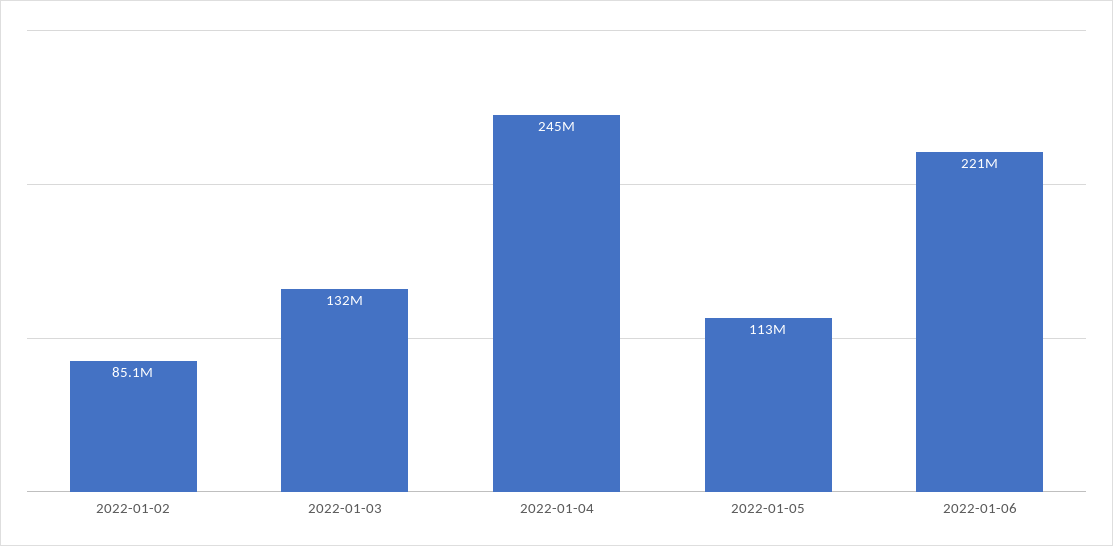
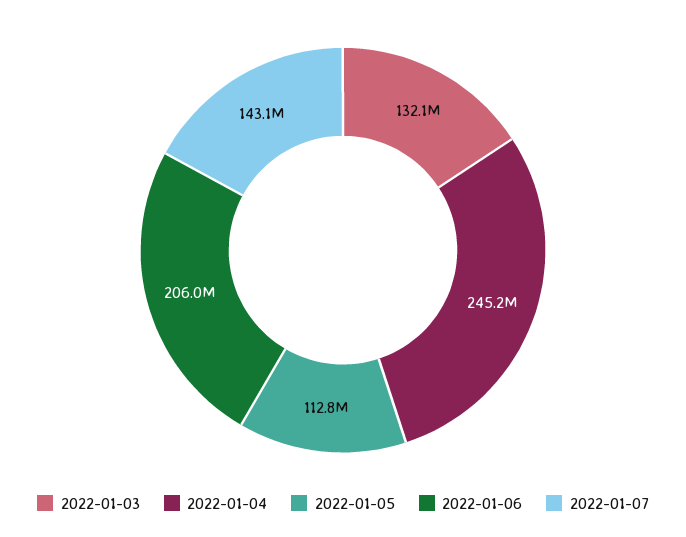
2022-01-02: 85100000 -> none
2022-01-06: 221000000 -> 206000000
2022-01-07: none -> 143100000

